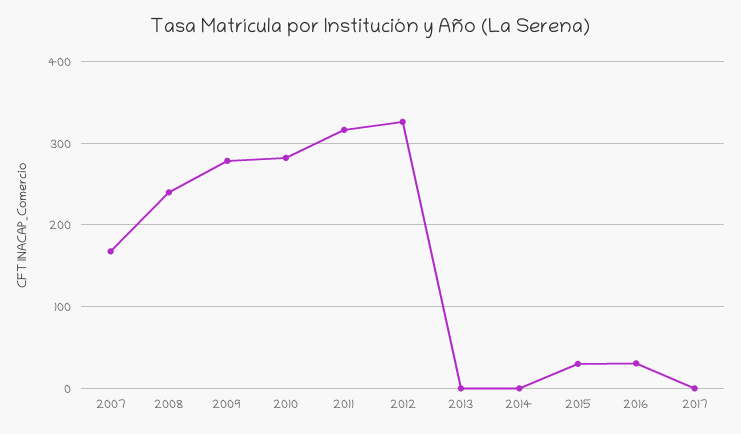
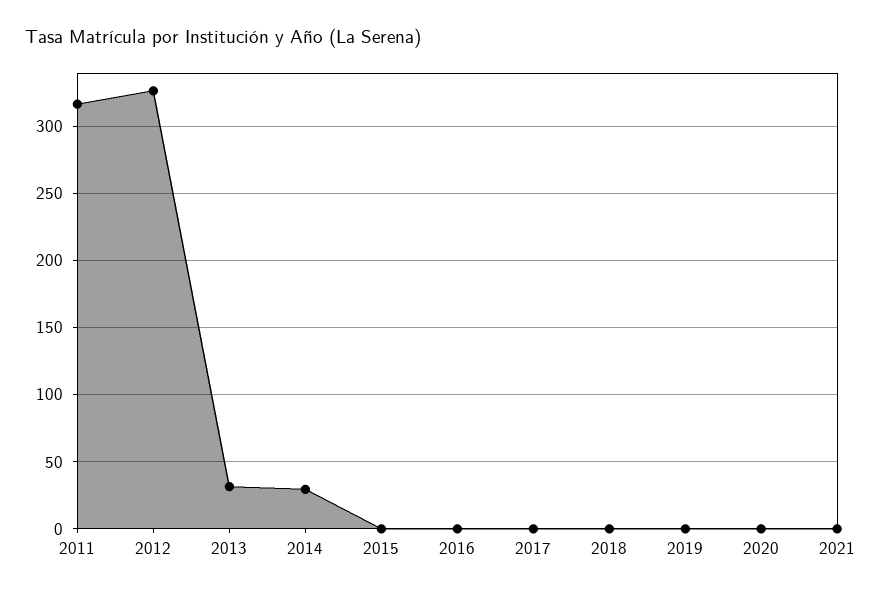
2007: 170 -> none
2008: 240 -> none
2009: 280 -> none
2010: 280 -> none
2013: 0 -> 30
2014: 0 -> 30
2015: 30 -> 0
2016: 30 -> 0
2018: none -> 0
2019: none -> 0
2020: none -> 0
2021: none -> 0

